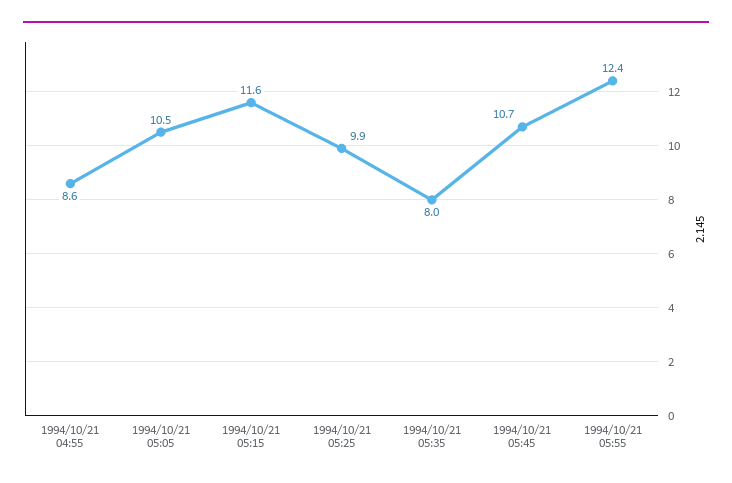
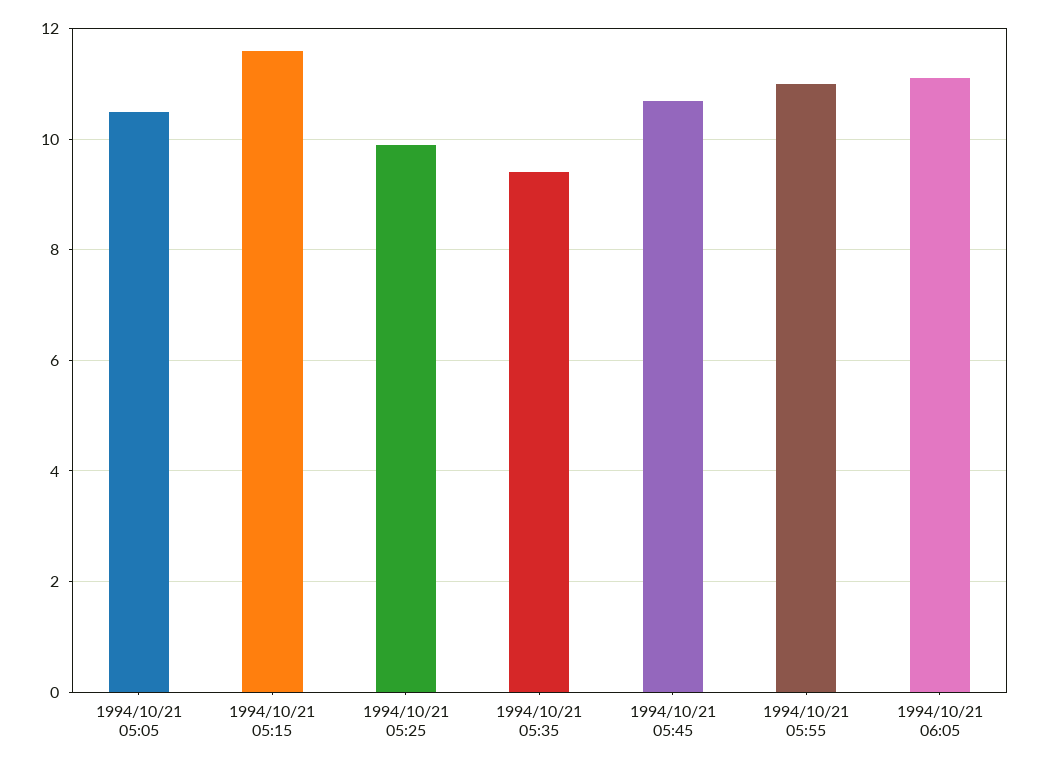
1994/10/21 04:55: 8.6 -> none
1994/10/21 05:35: 8 -> 9.5
1994/10/21 05:55: 12.4 -> 11
1994/10/21 06:05: none -> 11

